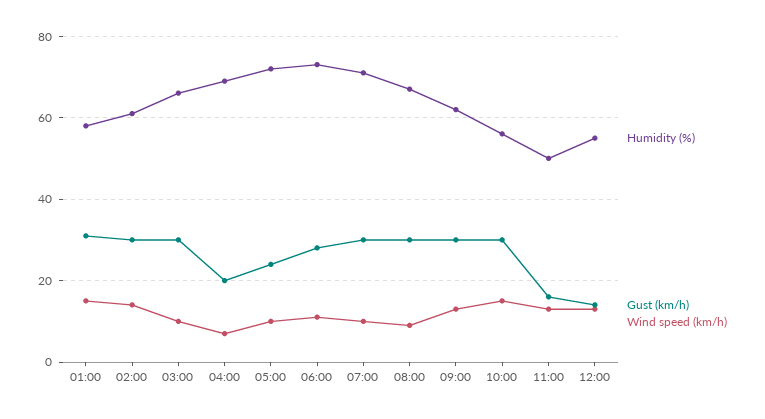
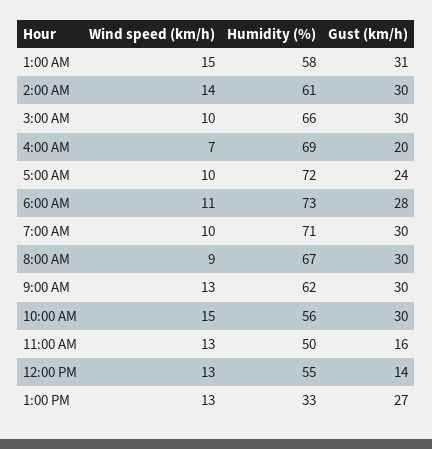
Wind speed (km/h), 1:00 PM: none -> 13
Humidity (%), 1:00 PM: none -> 33
Gust (km/h), 1:00 PM: none -> 27

